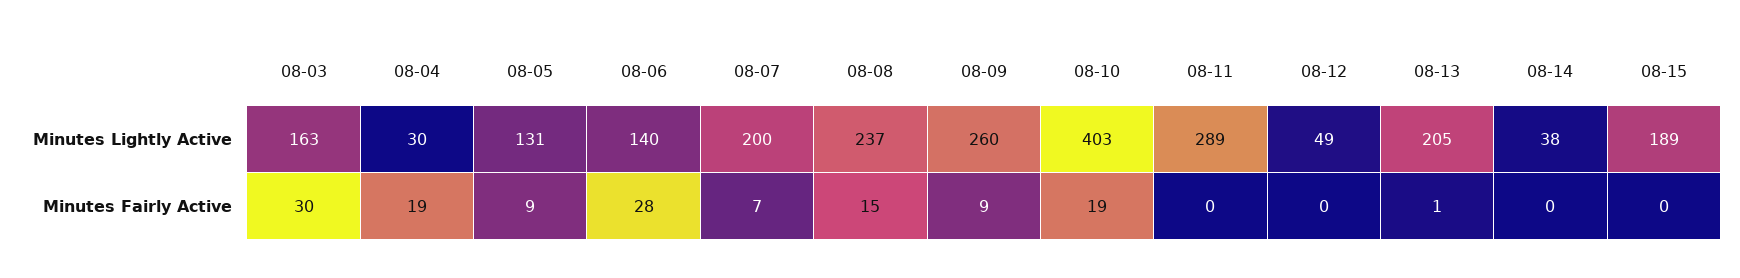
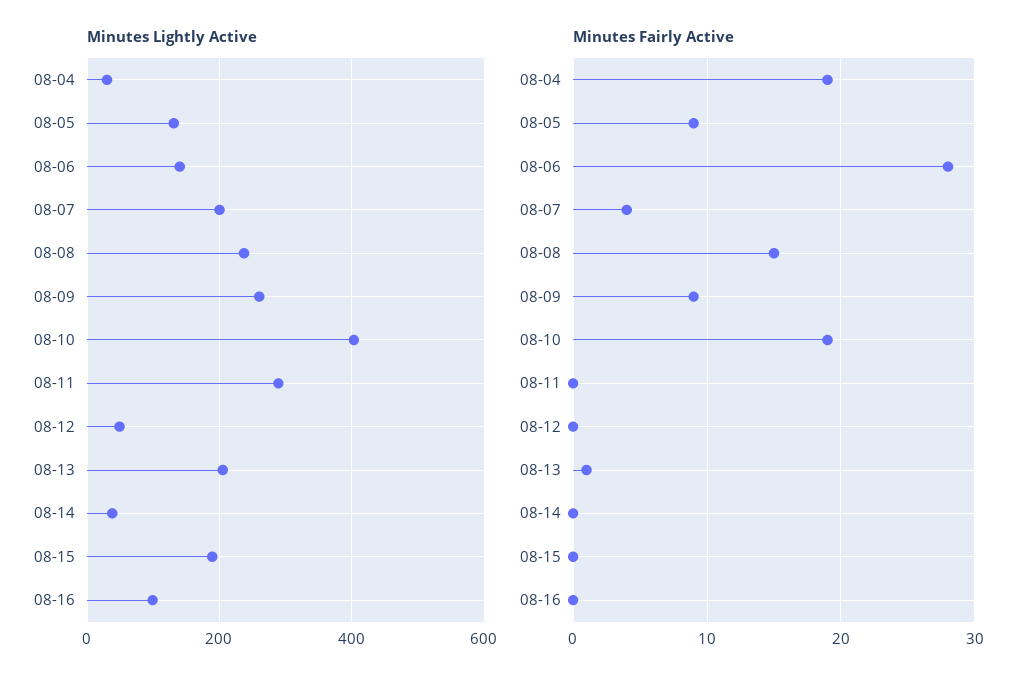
Minutes Lightly Active, 08-03: 163 -> none
Minutes Fairly Active, 08-03: 30 -> none
Minutes Fairly Active, 08-07: 7 -> 4
Minutes Lightly Active, 08-16: none -> 100
Minutes Fairly Active, 08-16: none -> 0

